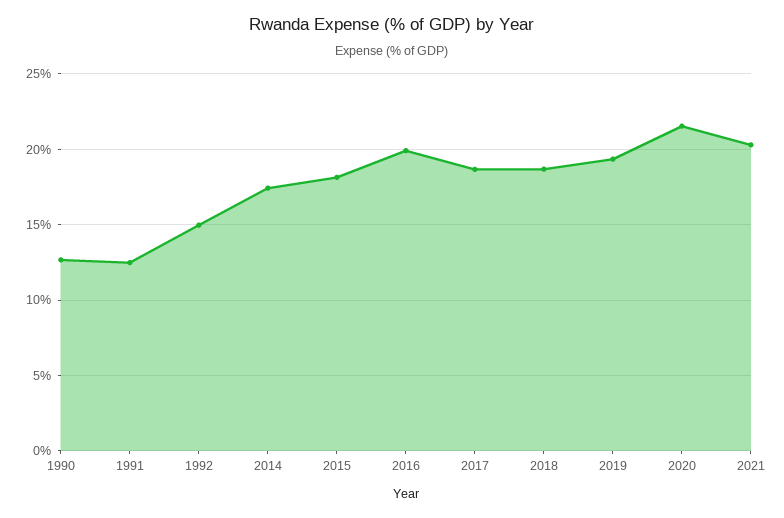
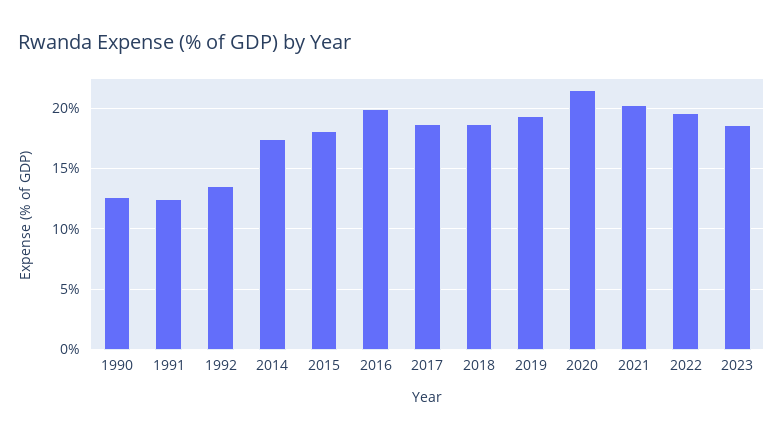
1992: 15 -> 13.5
2022: none -> 19.5
2023: none -> 18.5

